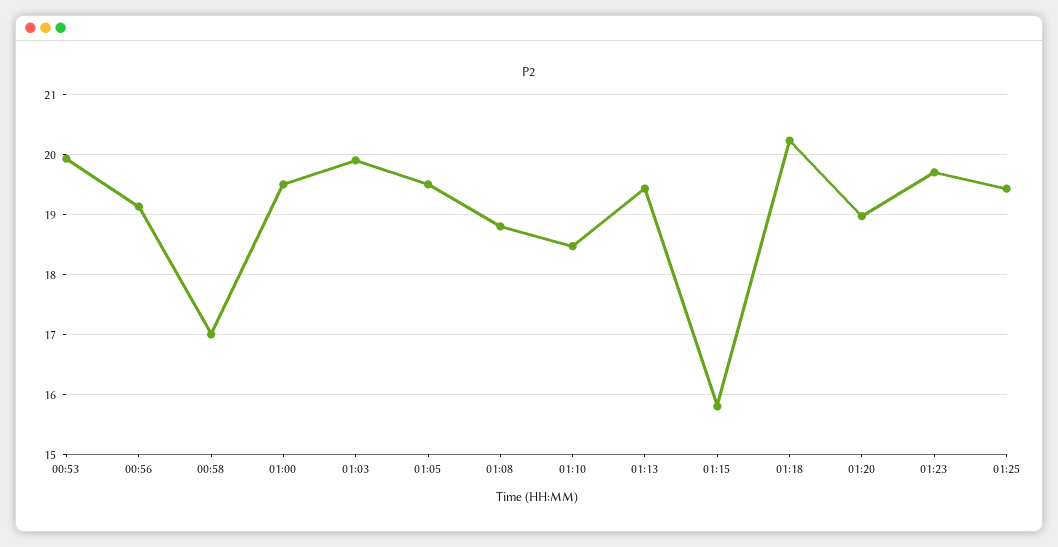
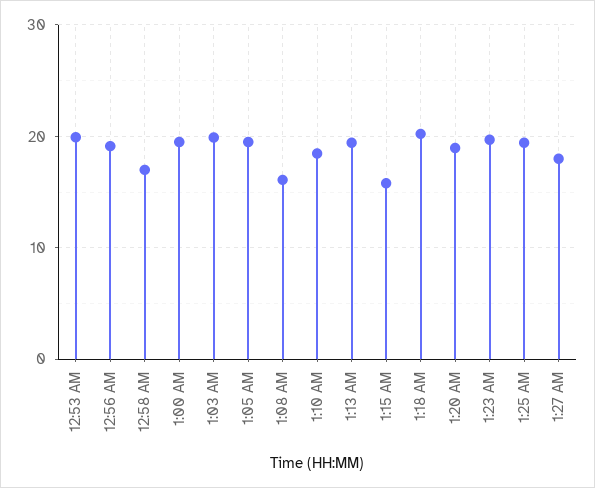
01:08: 18.8 -> 16
1:27 AM: none -> 18

